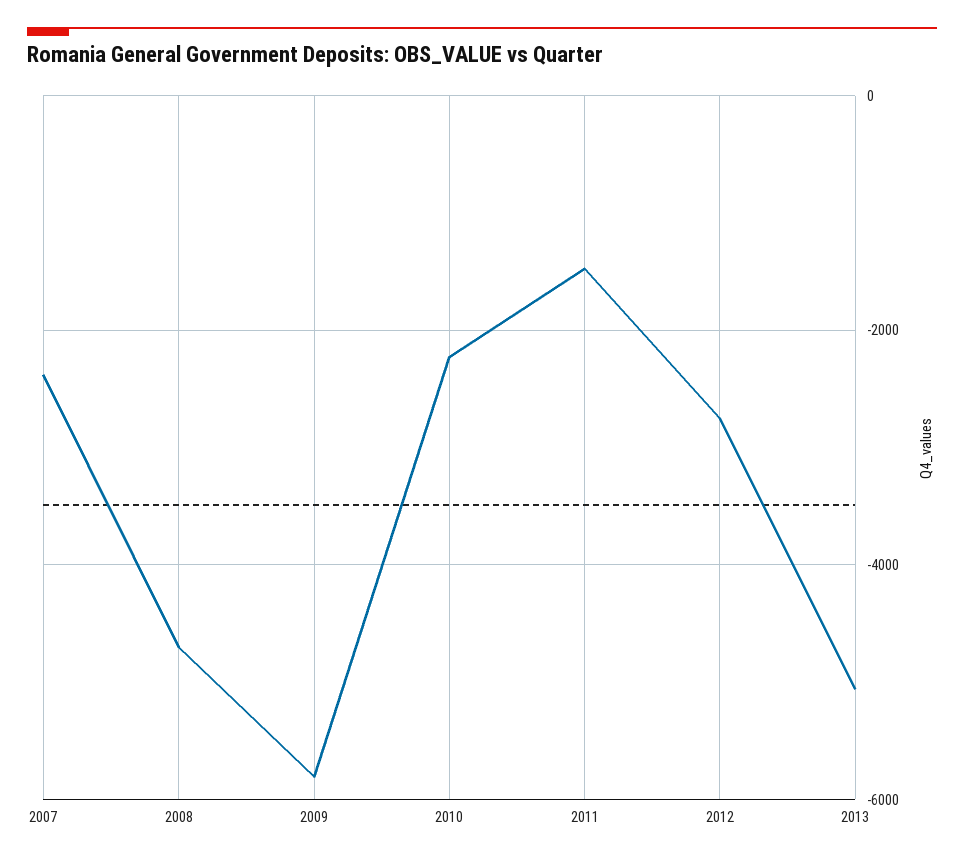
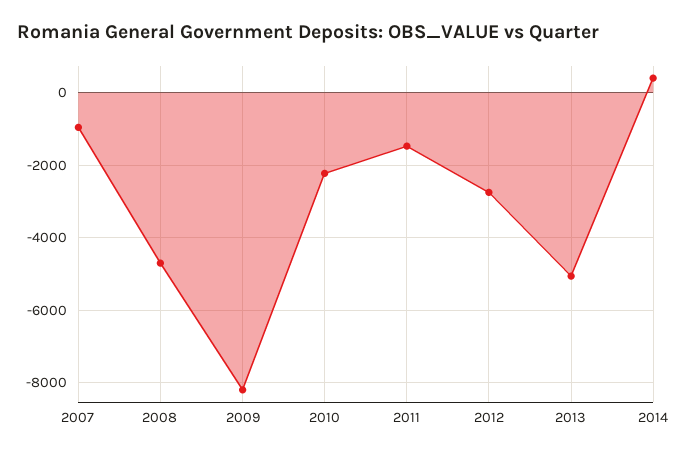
2007: -2400 -> -1000
2009: -5800 -> -8200
2014: none -> 400

